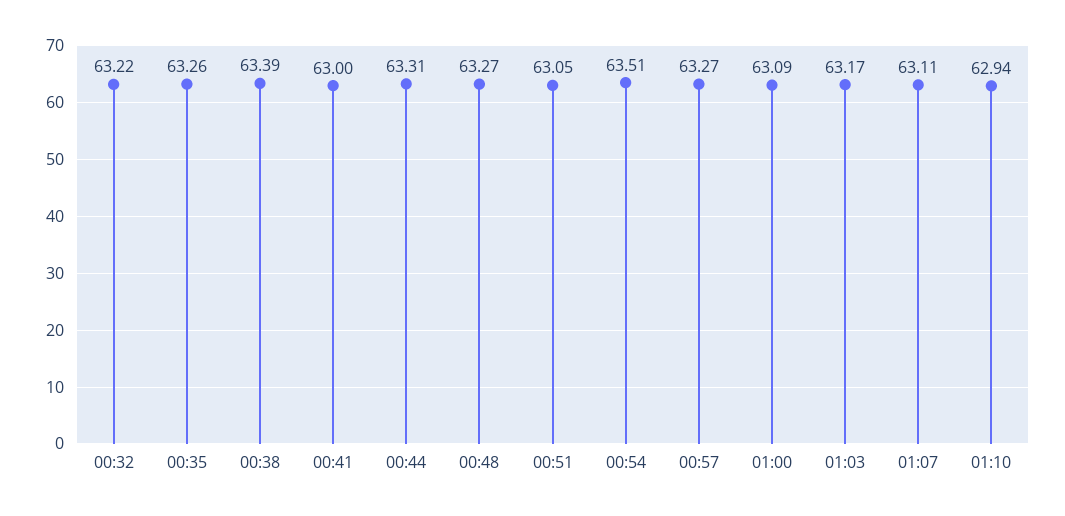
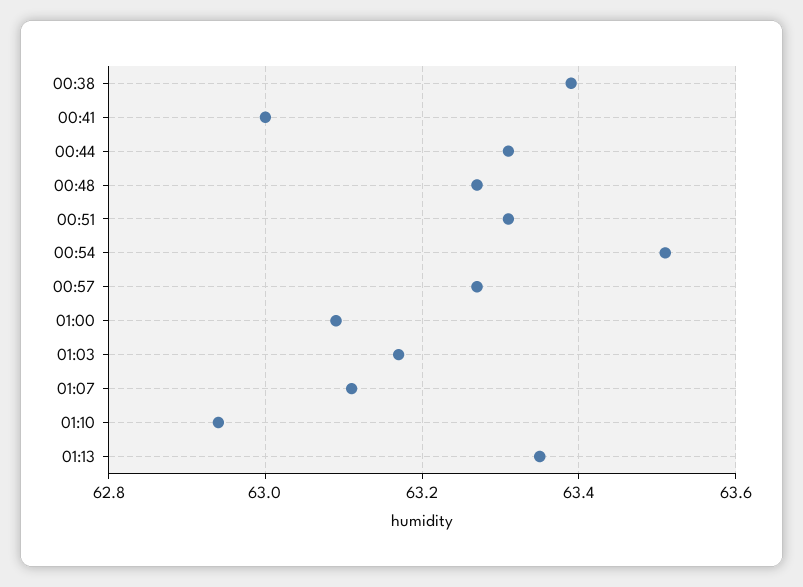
00:32: 63.22 -> none
00:35: 63.26 -> none
00:51: 63.05 -> 63.3
01:13: none -> 63.35

